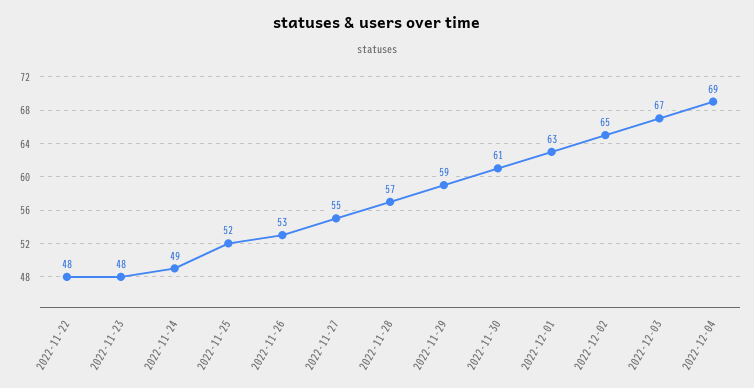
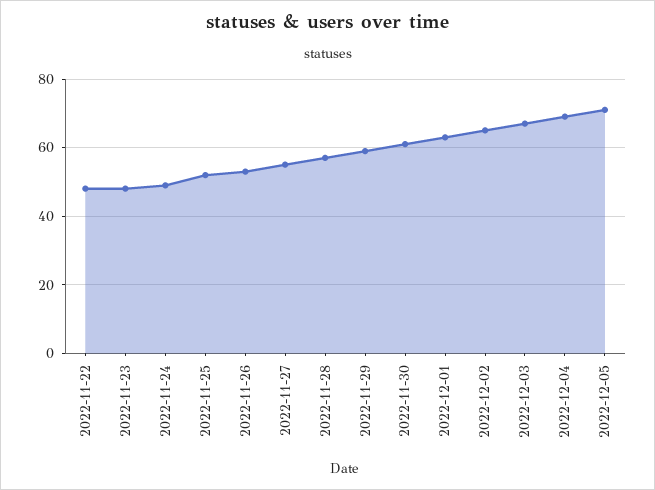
2022-12-05: none -> 70

